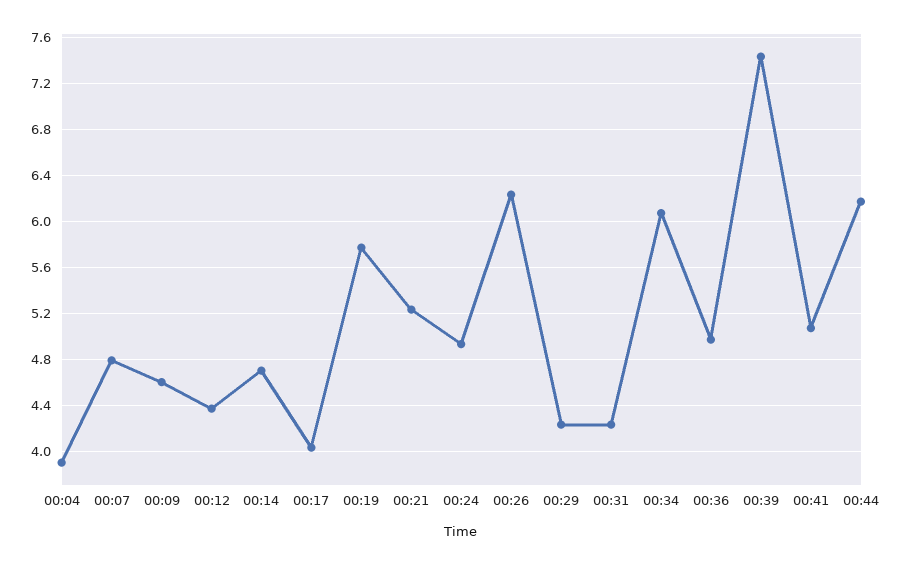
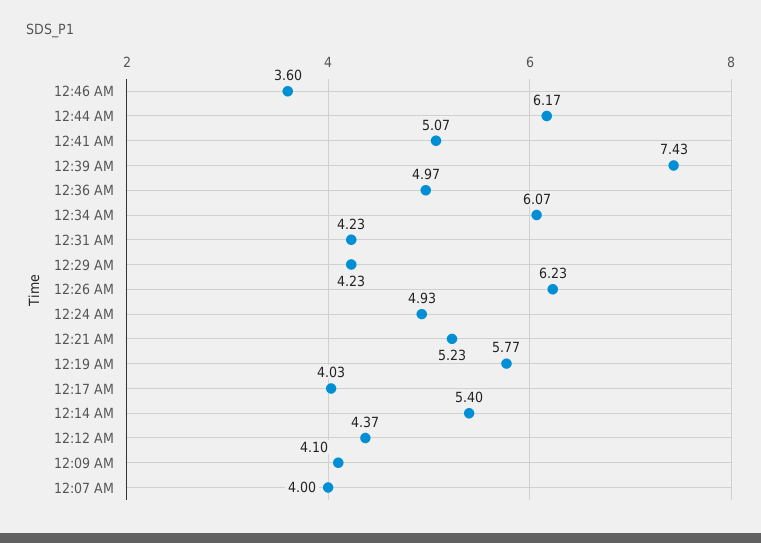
00:04: 3.9 -> none
00:07: 4.8 -> 4
00:09: 4.6 -> 4.1
00:14: 4.7 -> 5.4
12:46 AM: none -> 3.6

